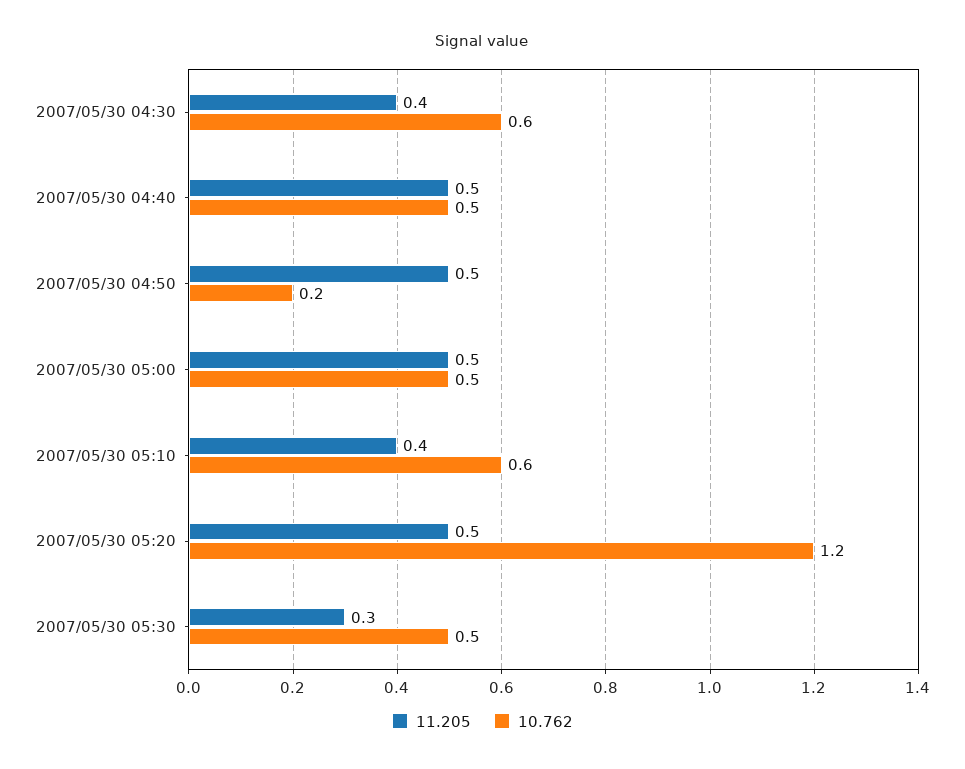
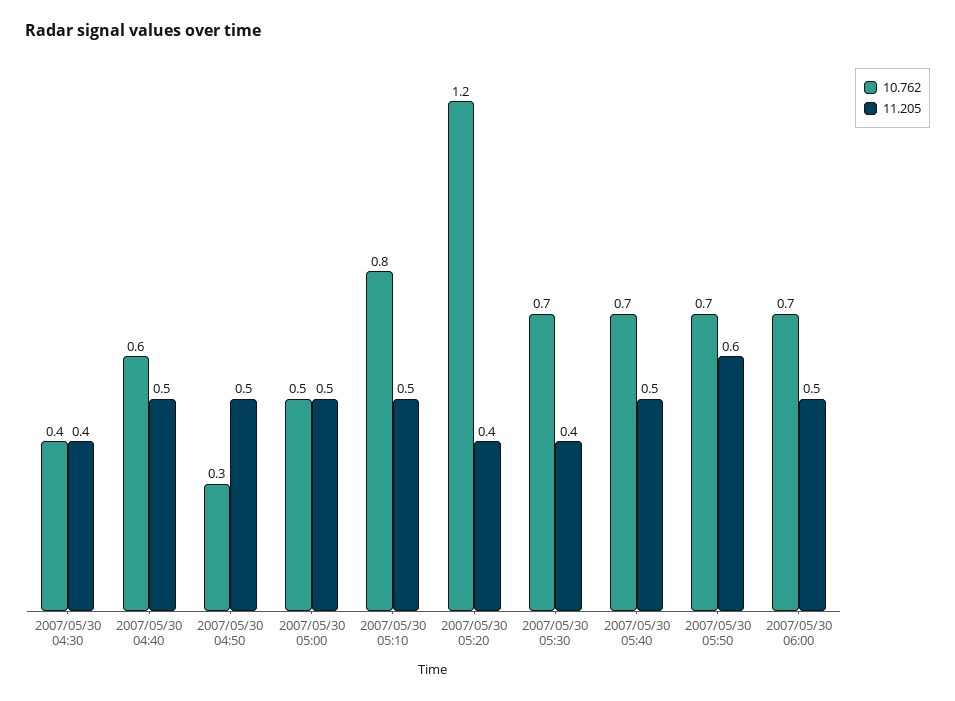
10.762, 2007/05/30 04:30: 0.6 -> 0.4
10.762, 2007/05/30 04:40: 0.5 -> 0.6
10.762, 2007/05/30 04:50: 0.2 -> 0.3
11.205, 2007/05/30 05:10: 0.4 -> 0.5
10.762, 2007/05/30 05:10: 0.6 -> 0.8
11.205, 2007/05/30 05:20: 0.5 -> 0.4
11.205, 2007/05/30 05:30: 0.3 -> 0.4
10.762, 2007/05/30 05:30: 0.5 -> 0.7
10.762, 2007/05/30 05:40: none -> 0.7
11.205, 2007/05/30 05:40: none -> 0.5
10.762, 2007/05/30 05:50: none -> 0.7
11.205, 2007/05/30 05:50: none -> 0.6
10.762, 2007/05/30 06:00: none -> 0.7
11.205, 2007/05/30 06:00: none -> 0.5

